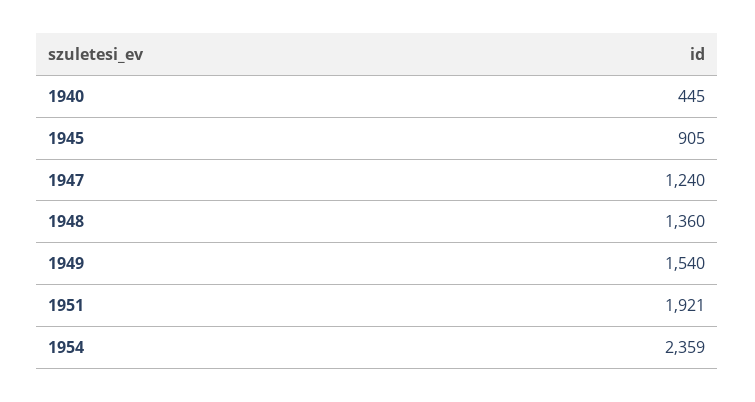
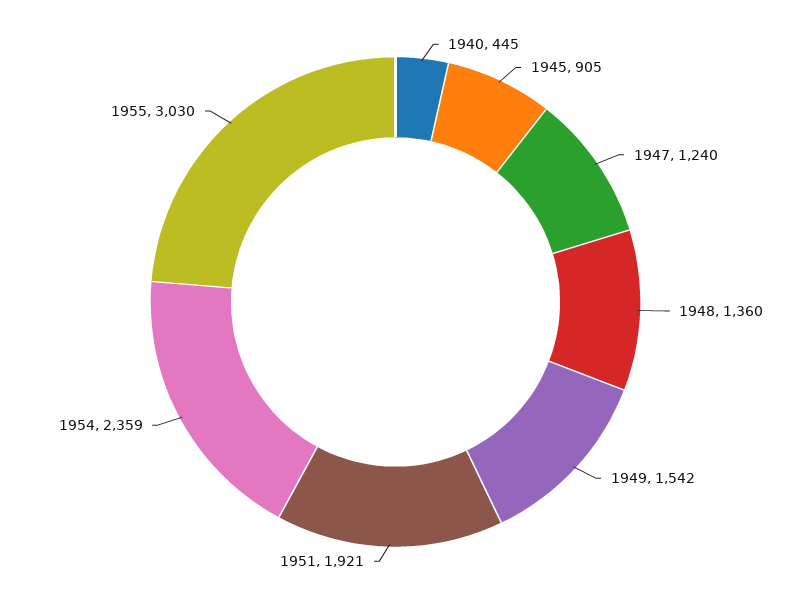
1949: 1540 -> 1542
1955: none -> 3030

